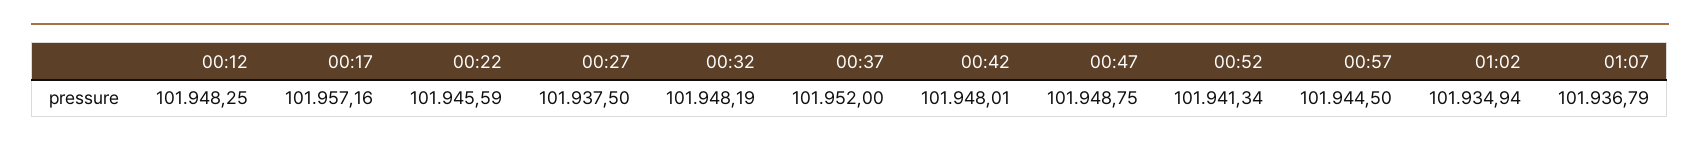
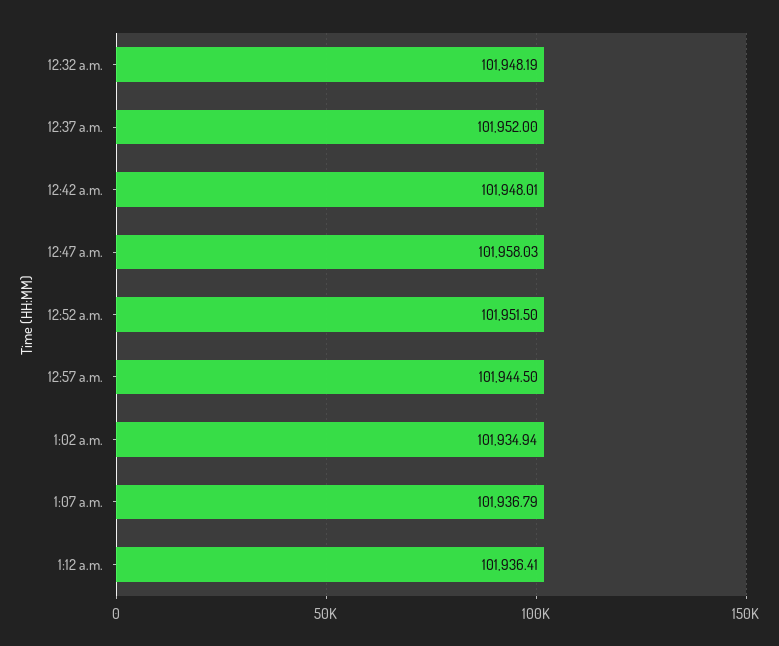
00:12: 101948.25 -> none
00:17: 101957.16 -> none
00:22: 101945.59 -> none
00:27: 101937.5 -> none
00:47: 101948.75 -> 101958.03
00:52: 101941.34 -> 101951.5
1:12 a.m.: none -> 101936.41

